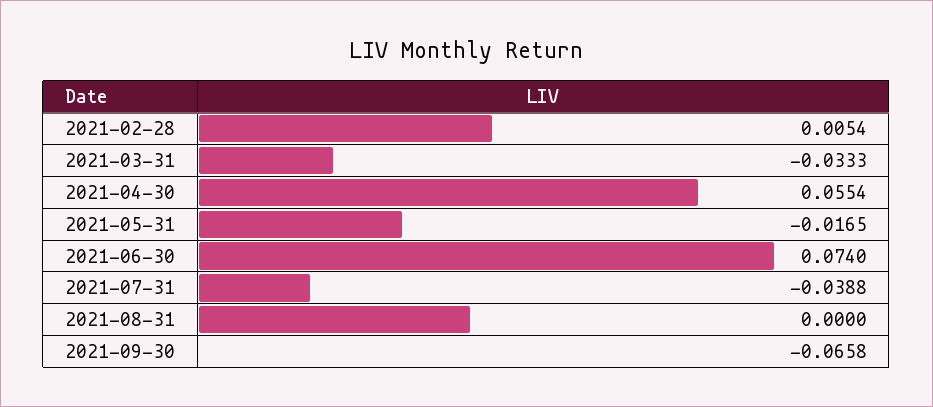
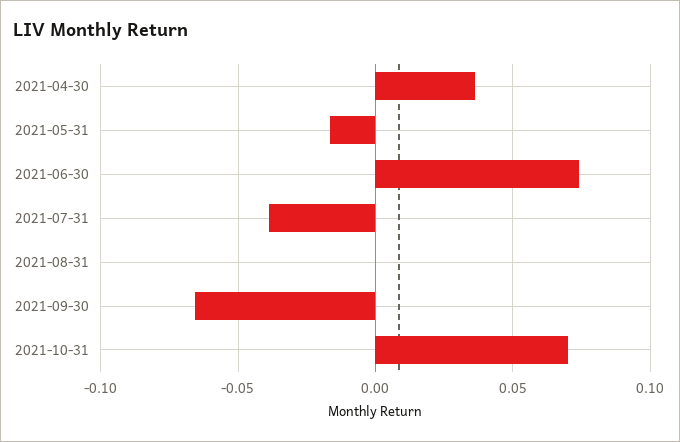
2021-02-28: 0.0054 -> none
2021-03-31: -0.0333 -> none
2021-04-30: 0.0554 -> 0.035
2021-10-31: none -> 0.07

